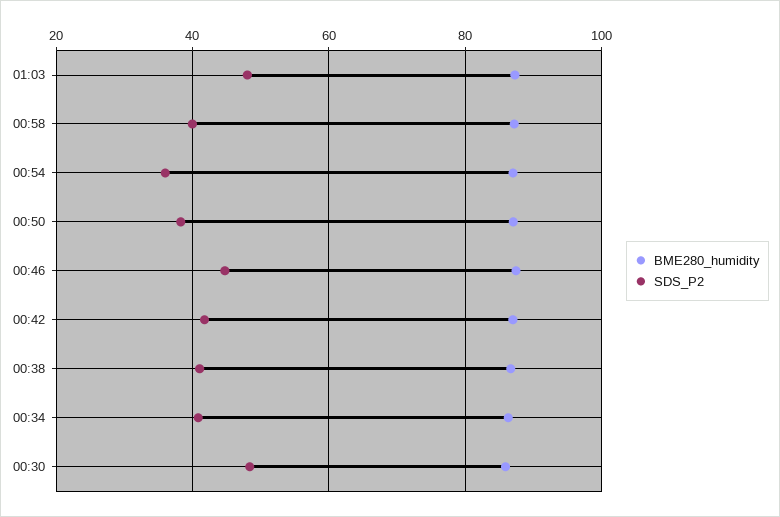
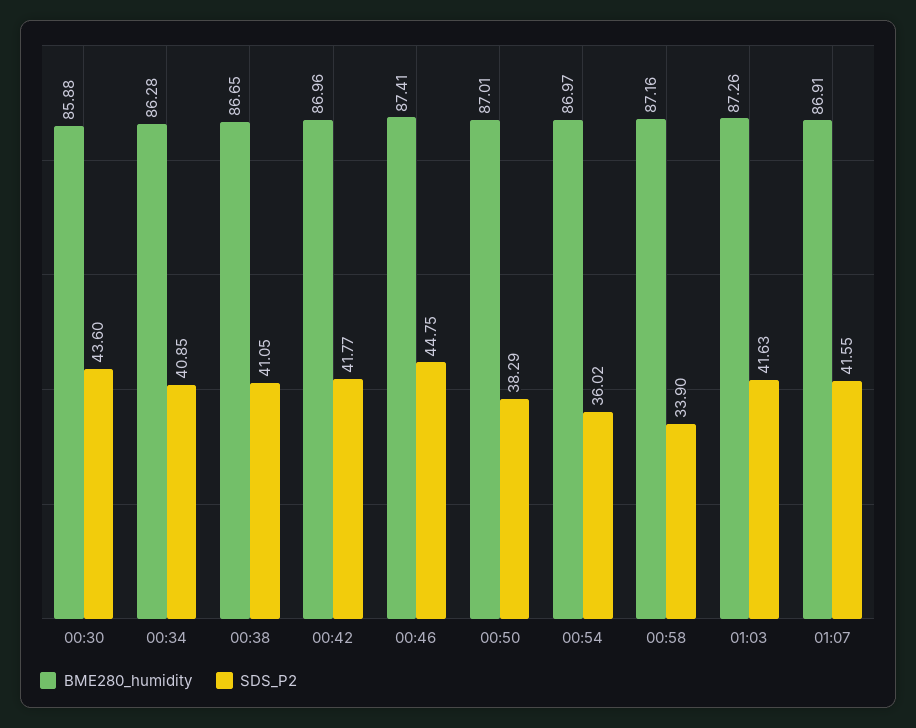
SDS_P2, 01:03: 48 -> 41.63
SDS_P2, 00:58: 40 -> 33.9
SDS_P2, 00:30: 48 -> 43.6
BME280_humidity, 01:07: none -> 86.91
SDS_P2, 01:07: none -> 41.55

